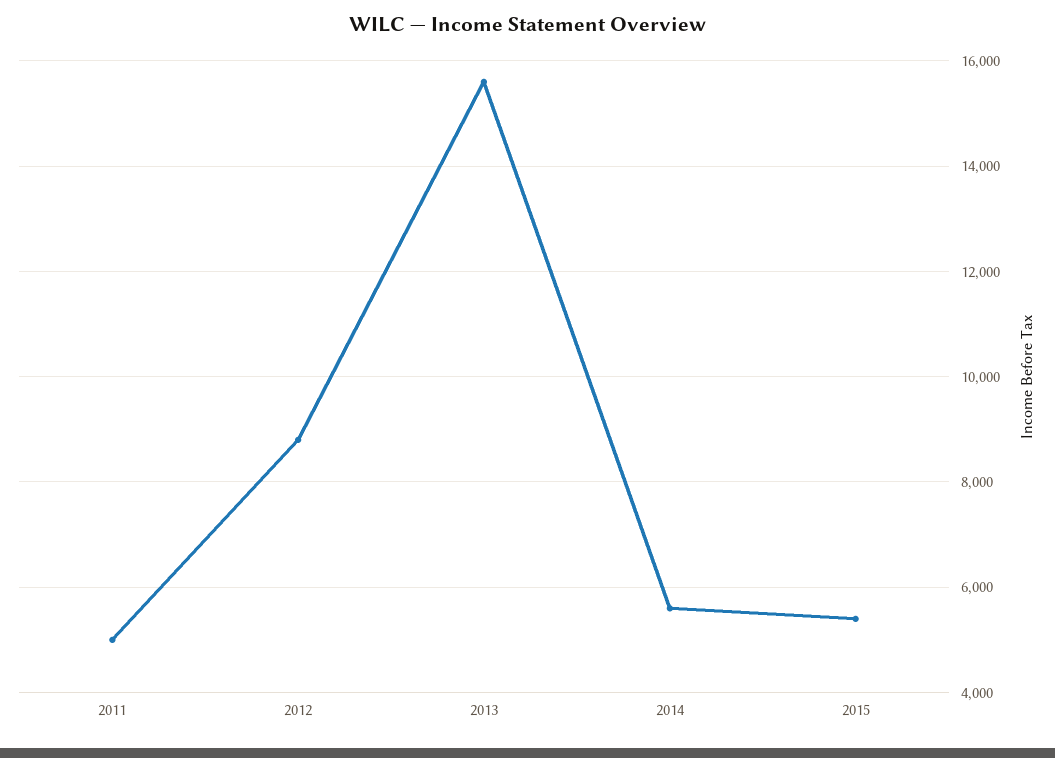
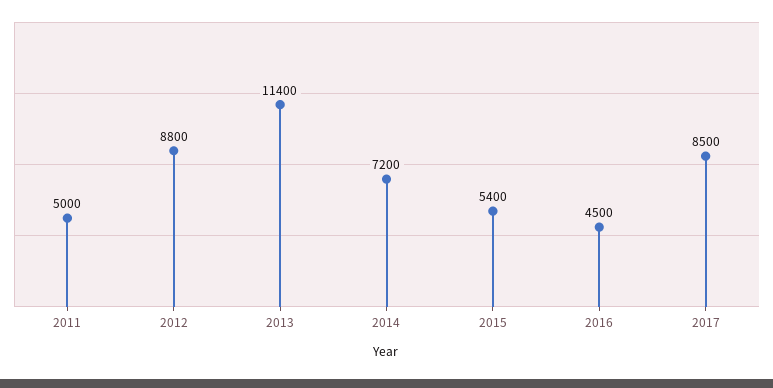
2013: 15600 -> 11400
2014: 5600 -> 7200
2016: none -> 4500
2017: none -> 8500

